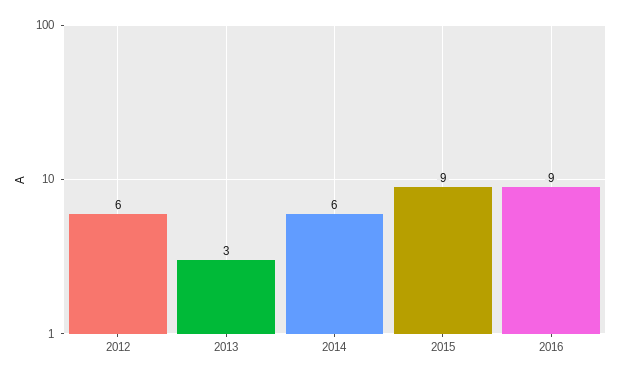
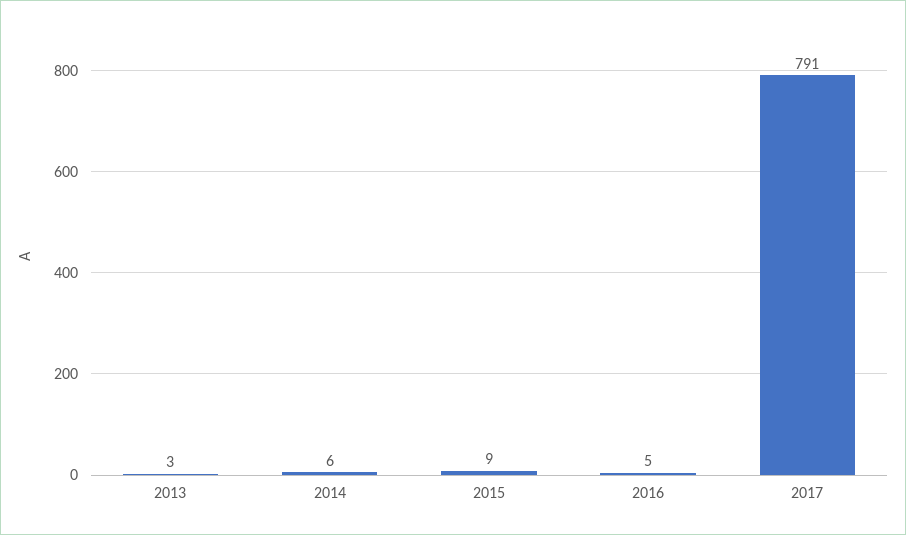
2012: 6 -> none
2016: 9 -> 5
2017: none -> 791

